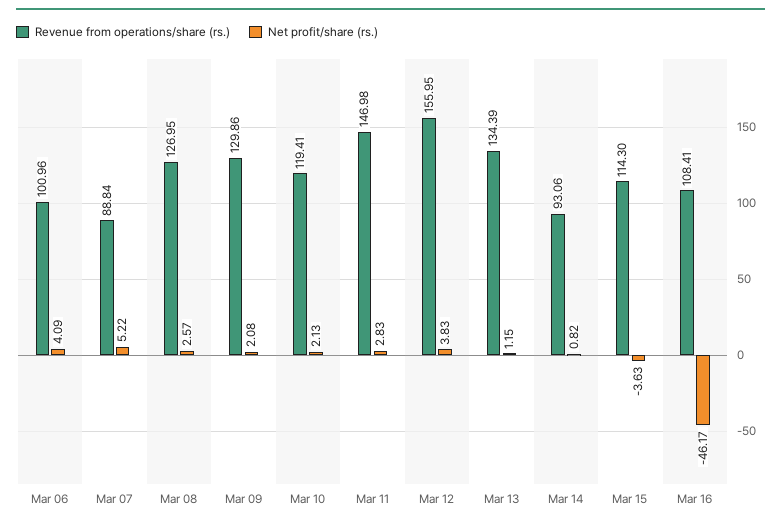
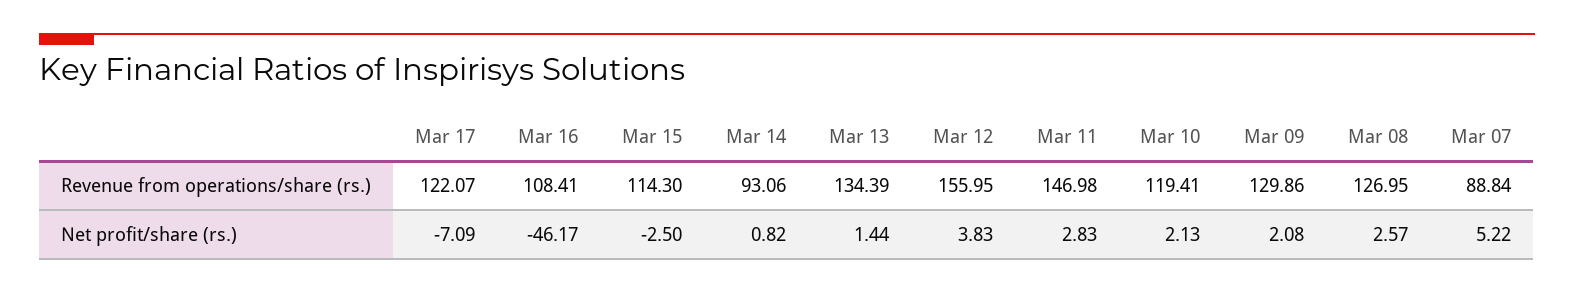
Revenue from operations/share (rs.), Mar 06: 100.96 -> none
Net profit/share (rs.), Mar 06: 4.09 -> none
Net profit/share (rs.), Mar 13: 1.15 -> 1.44
Net profit/share (rs.), Mar 15: -3.63 -> -2.5
Revenue from operations/share (rs.), Mar 17: none -> 122.07
Net profit/share (rs.), Mar 17: none -> -7.09

